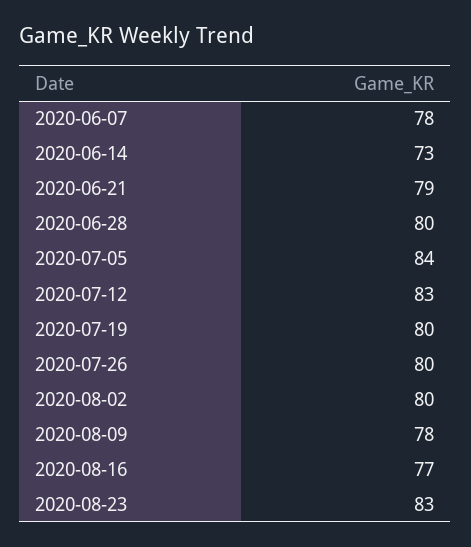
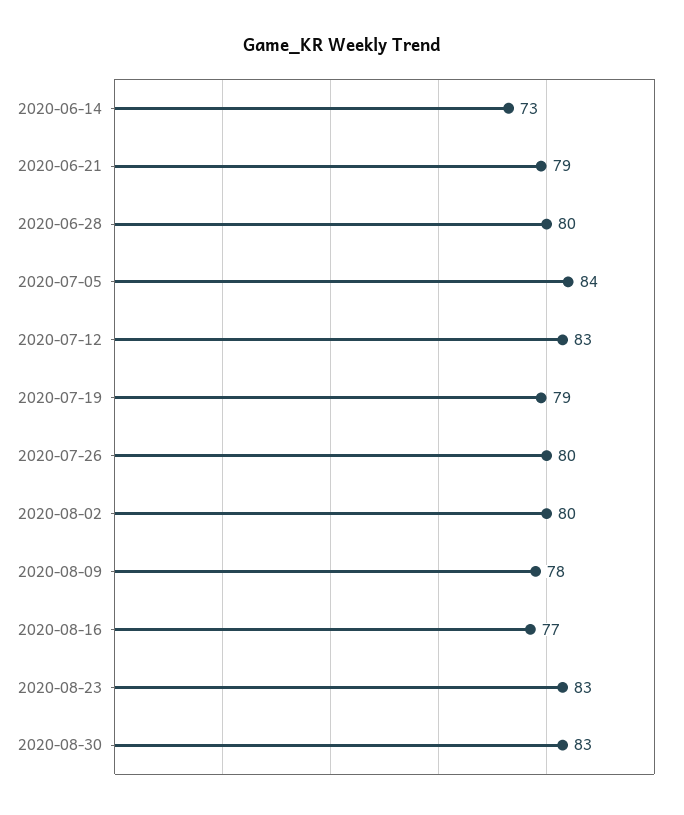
2020-06-07: 78 -> none
2020-07-19: 80 -> 79
2020-08-30: none -> 83

